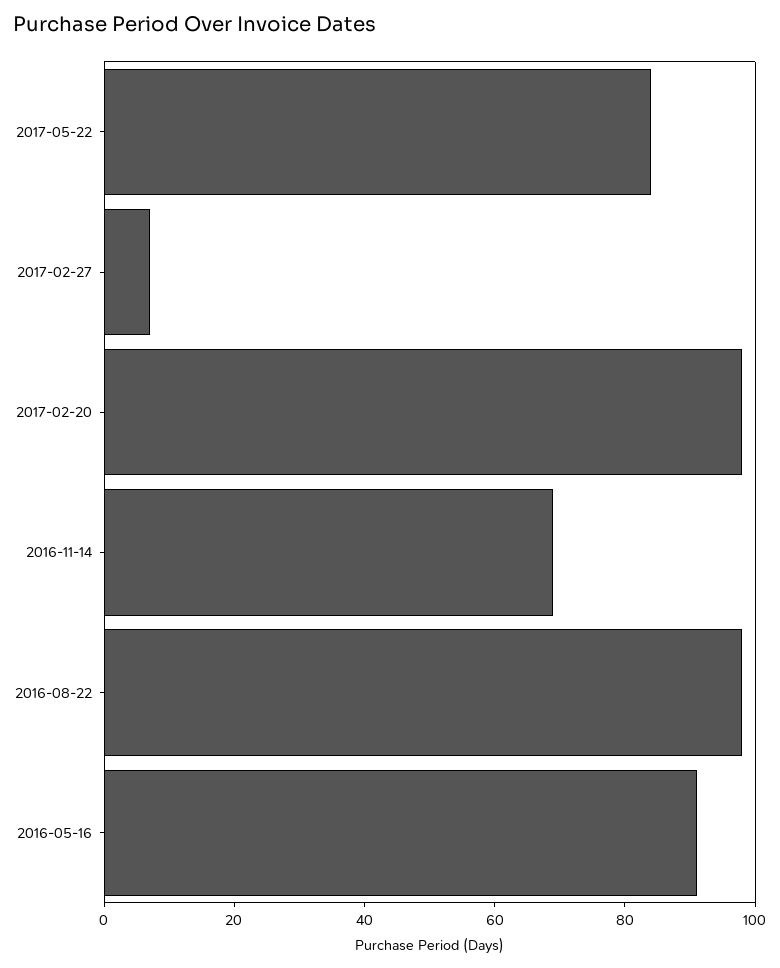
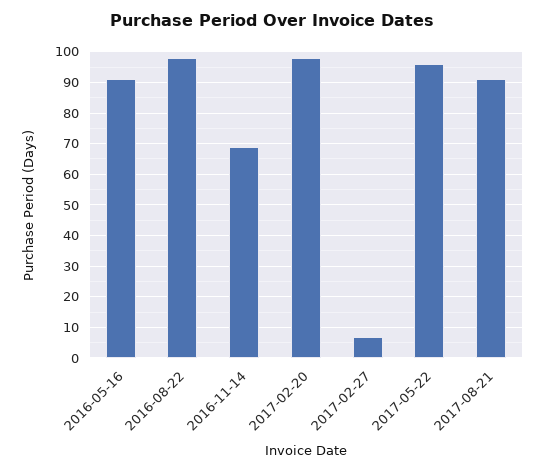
2017-05-22: 85 -> 95
2017-08-21: none -> 90

